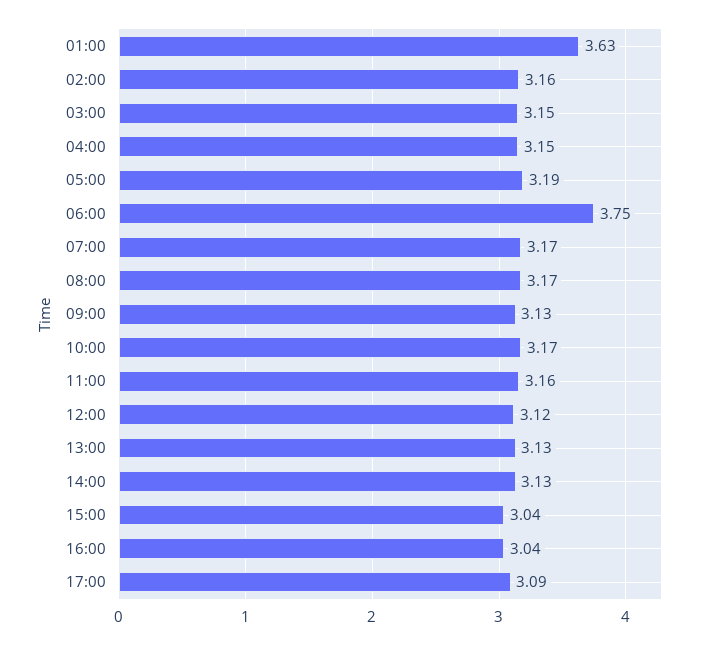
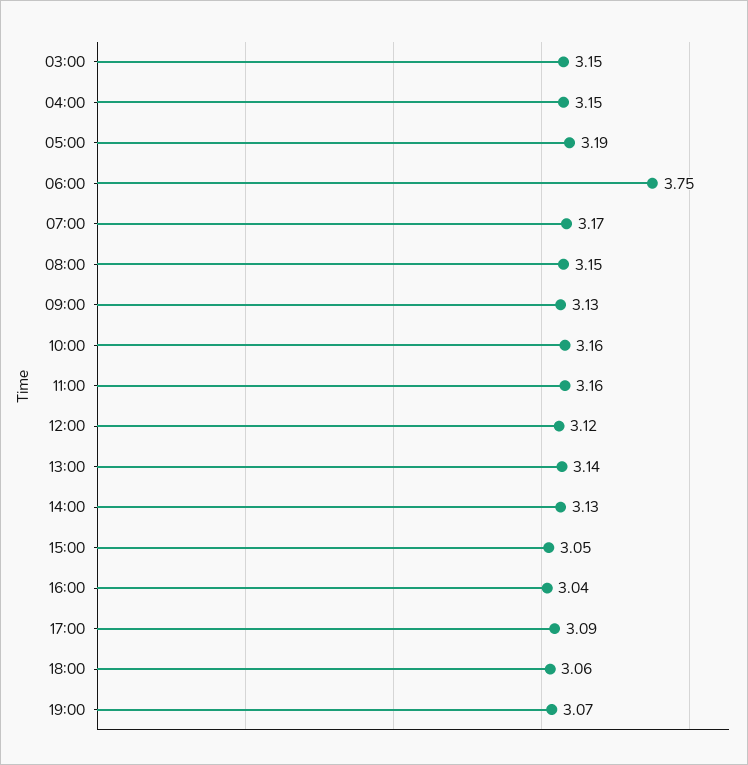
01:00: 3.63 -> none
02:00: 3.16 -> none
08:00: 3.17 -> 3.15
10:00: 3.17 -> 3.16
13:00: 3.13 -> 3.14
15:00: 3.04 -> 3.05
18:00: none -> 3.06
19:00: none -> 3.07

